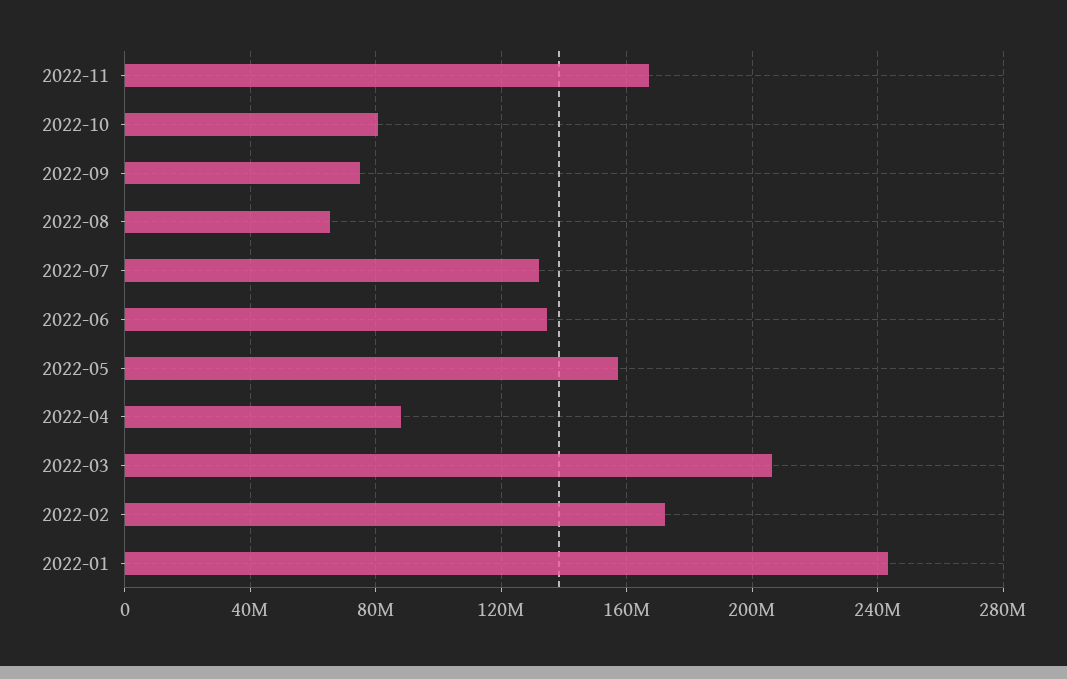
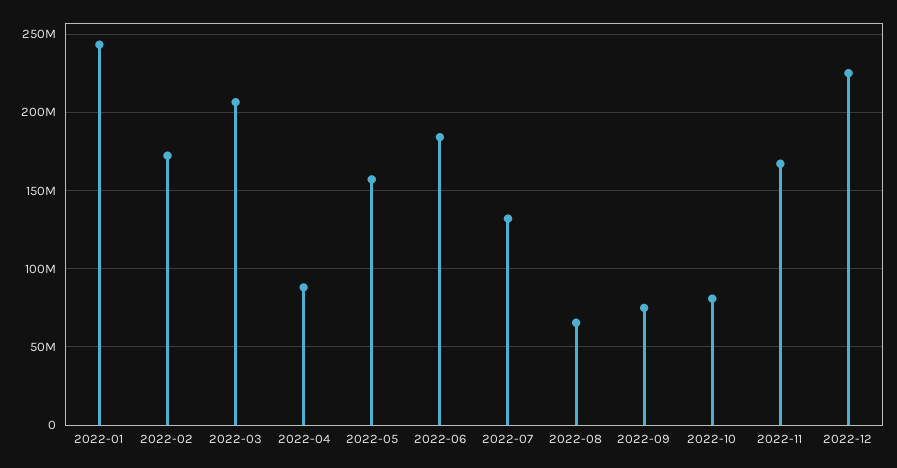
2022-06: 135000000 -> 185000000
2022-12: none -> 225000000

